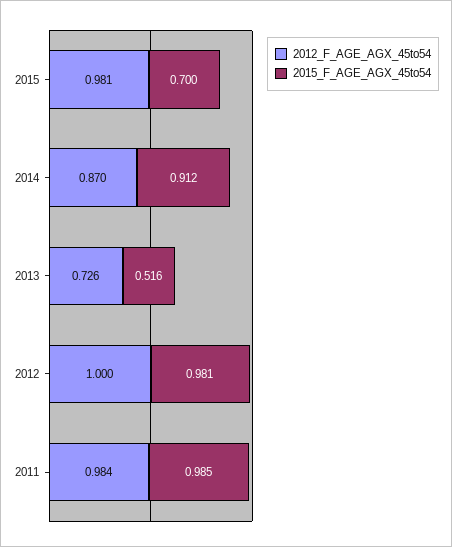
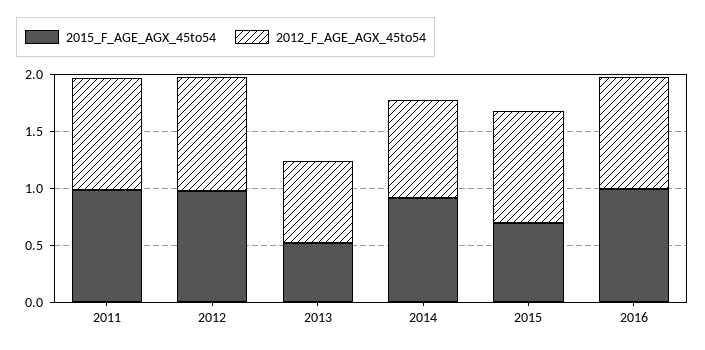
2015_F_AGE_AGX_45to54, 2016: none -> 1
2012_F_AGE_AGX_45to54, 2016: none -> 1

